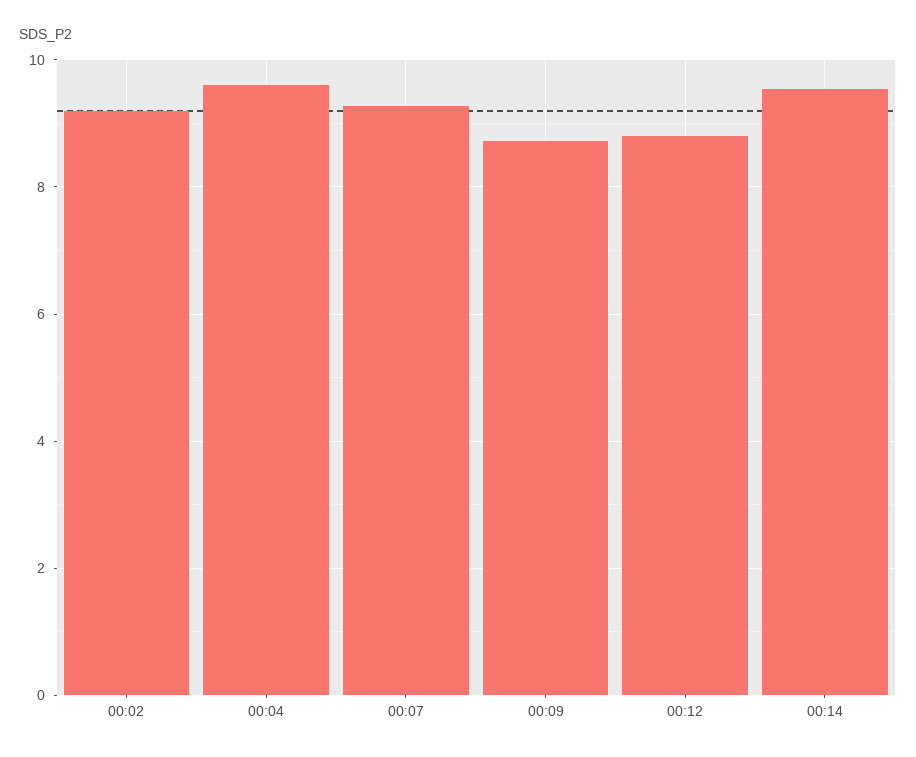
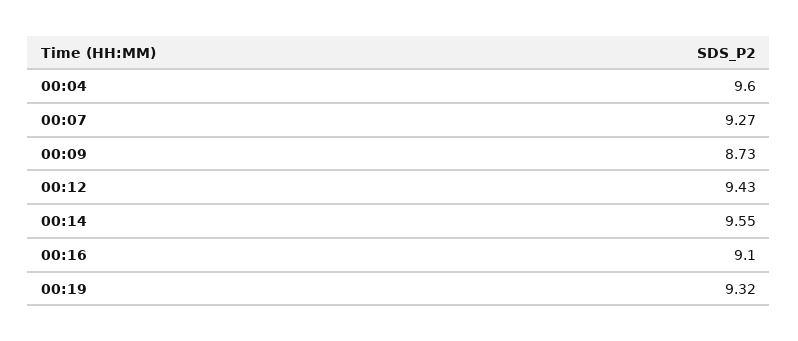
00:02: 9.2 -> none
00:12: 8.8 -> 9.43
00:16: none -> 9.1
00:19: none -> 9.32

